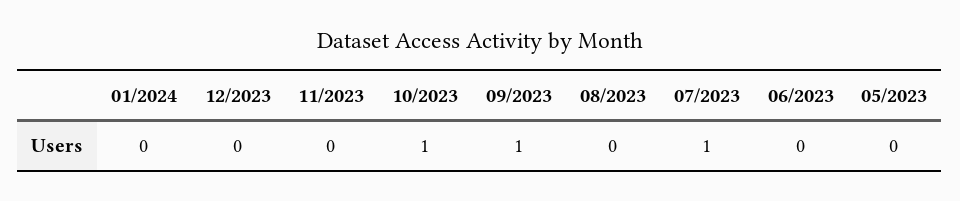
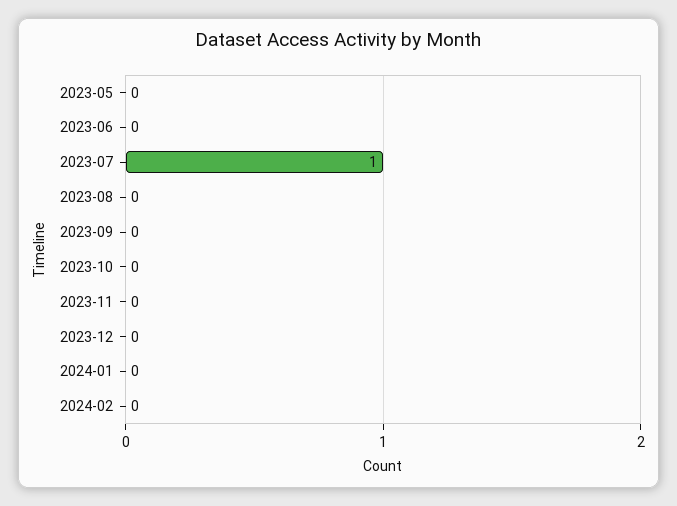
10/2023: 1 -> 0
09/2023: 1 -> 0
2024-02: none -> 0

